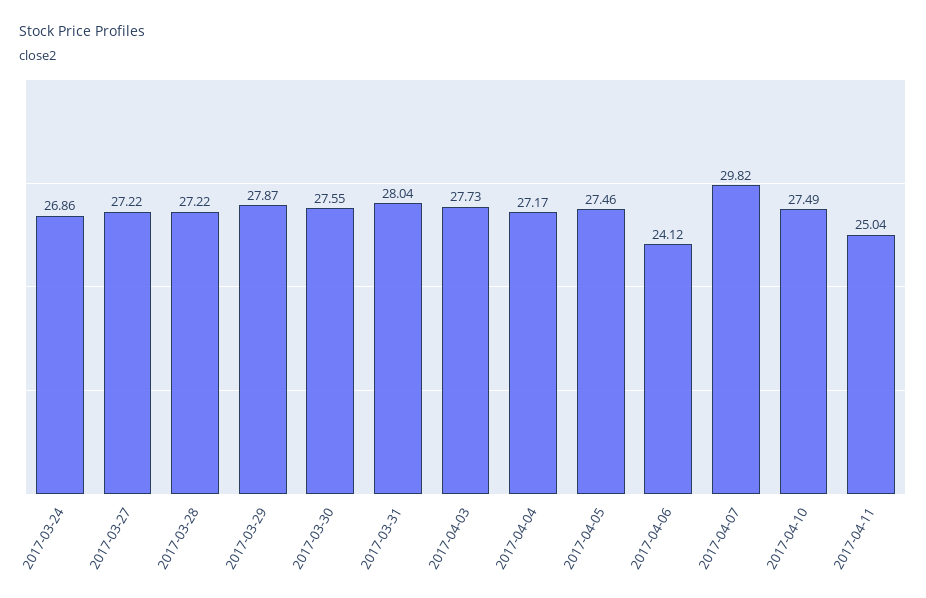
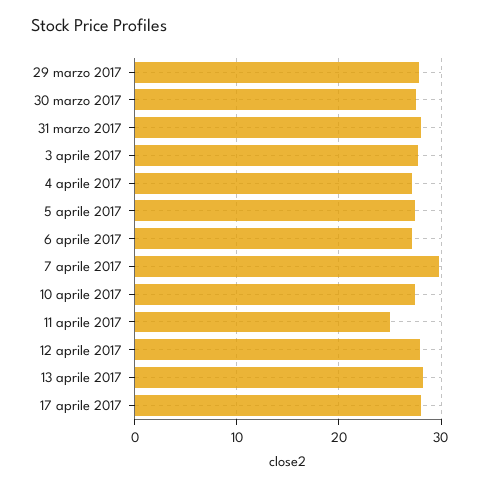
2017-03-24: 26.86 -> none
2017-03-27: 27.22 -> none
2017-03-28: 27.22 -> none
2017-04-06: 24.12 -> 27
12 aprile 2017: none -> 28
13 aprile 2017: none -> 28
17 aprile 2017: none -> 28

